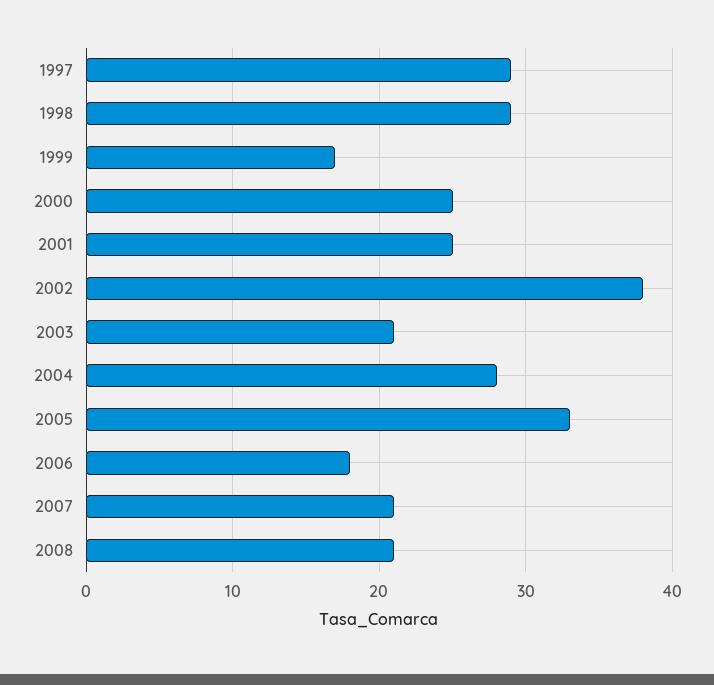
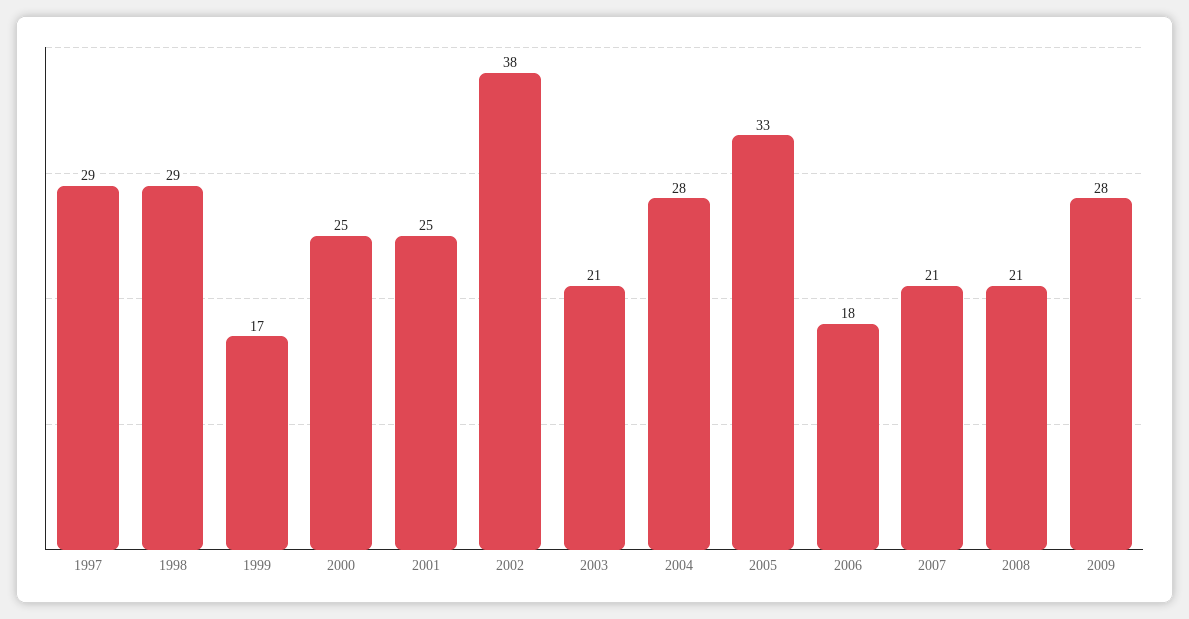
2009: none -> 28

